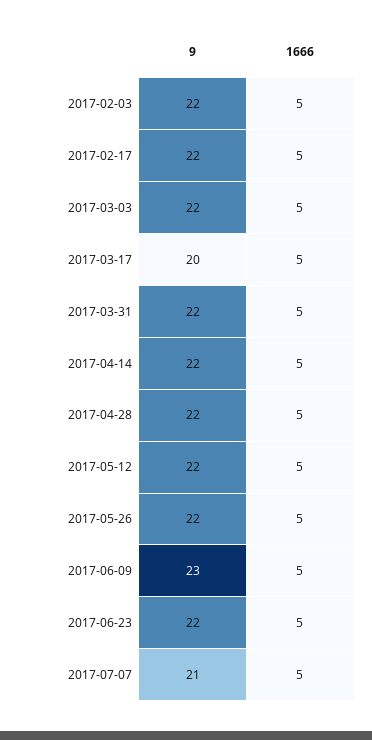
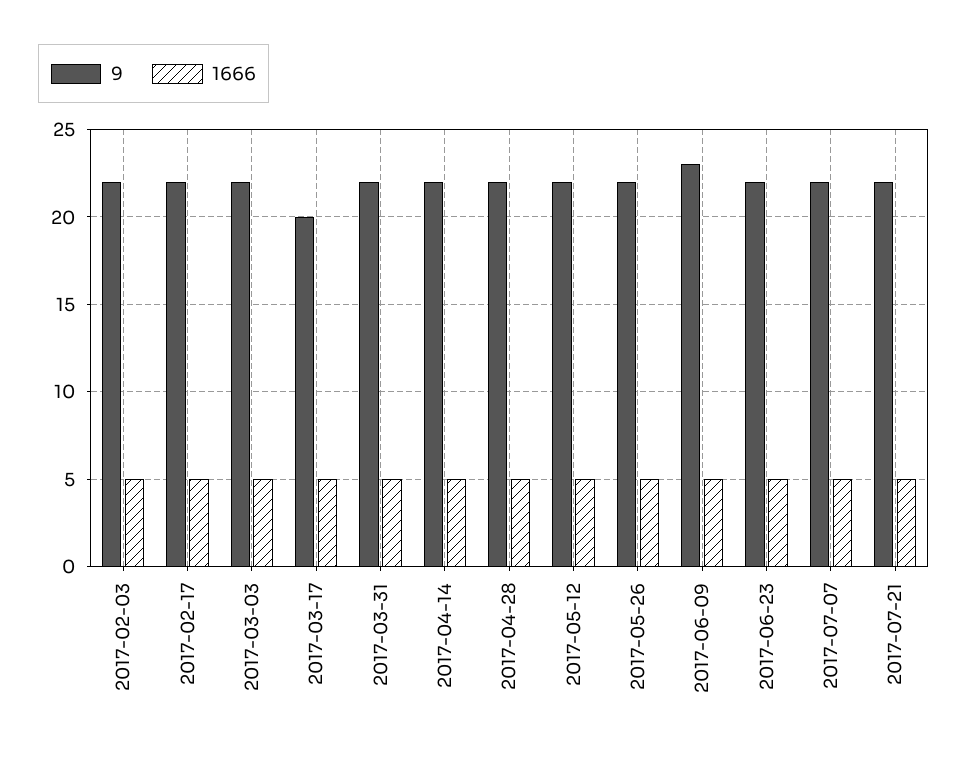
9, 2017-07-07: 21 -> 22
9, 2017-07-21: none -> 22
1666, 2017-07-21: none -> 5

